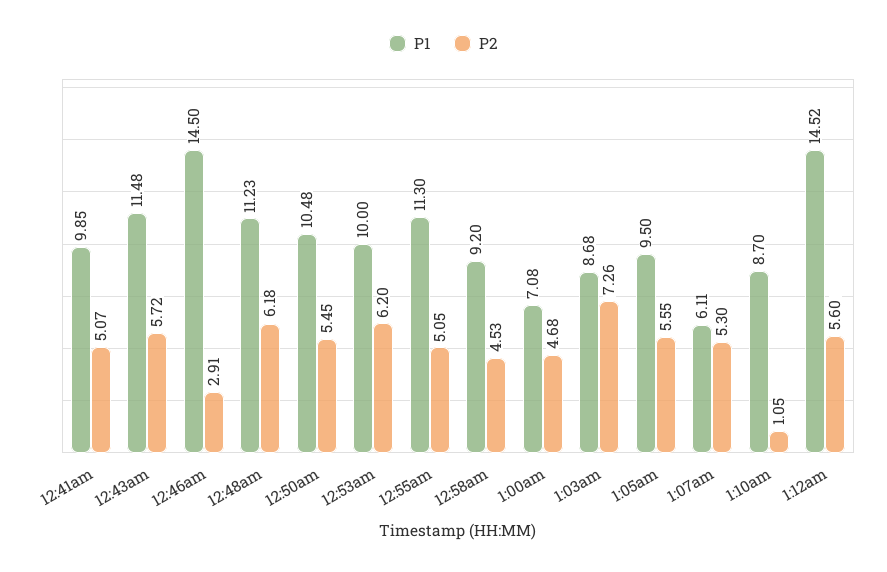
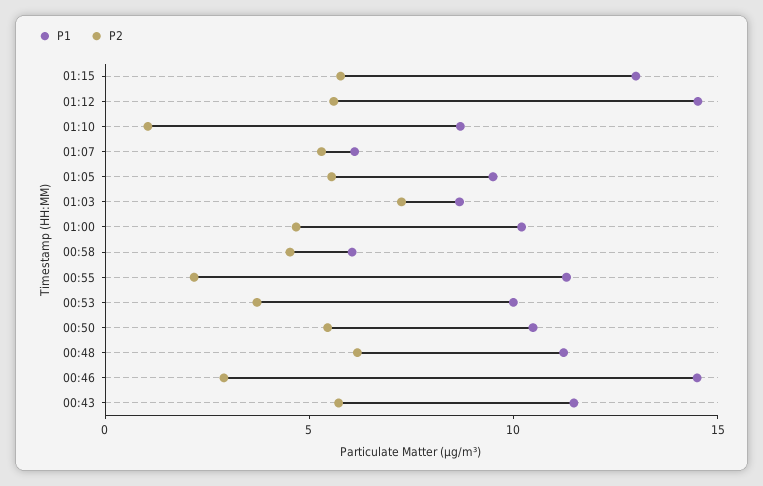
P1, 12:41am: 9.85 -> none
P2, 12:41am: 5.07 -> none
P2, 12:53am: 6.2 -> 4
P2, 12:55am: 5.05 -> 2
P1, 12:58am: 9.2 -> 6
P1, 1:00am: 7.08 -> 10
P1, 01:15: none -> 13
P2, 01:15: none -> 6

